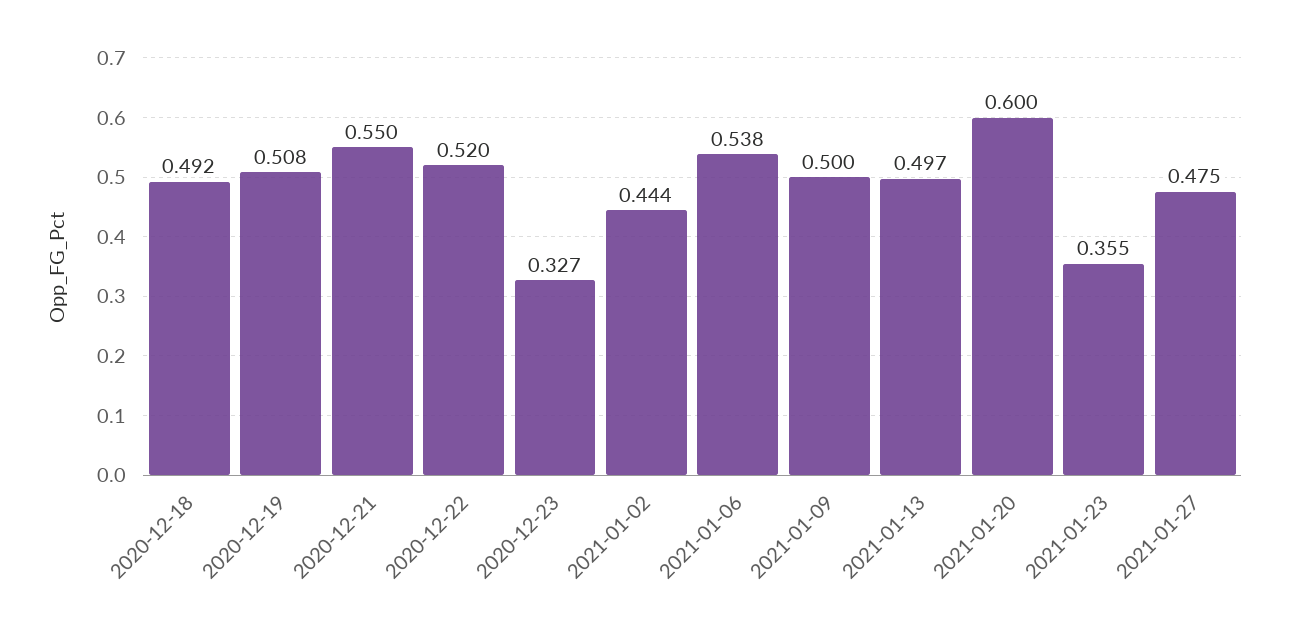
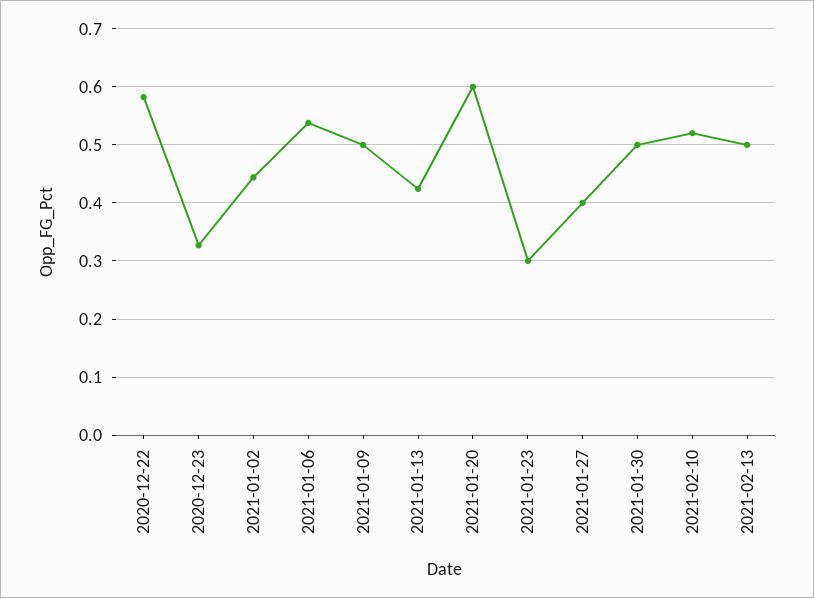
2020-12-18: 0.492 -> none
2020-12-19: 0.508 -> none
2020-12-21: 0.55 -> none
2020-12-22: 0.52 -> 0.58
2021-01-13: 0.497 -> 0.42
2021-01-23: 0.355 -> 0.3
2021-01-27: 0.475 -> 0.4
2021-01-30: none -> 0.5
2021-02-10: none -> 0.52
2021-02-13: none -> 0.5

